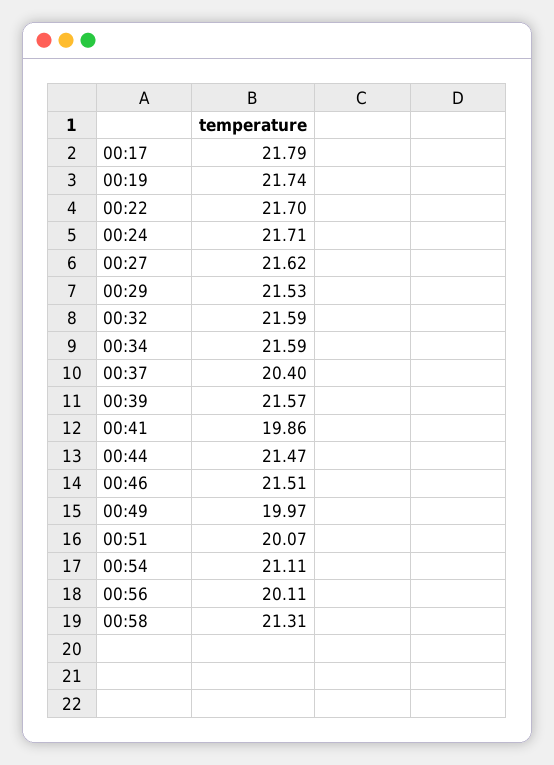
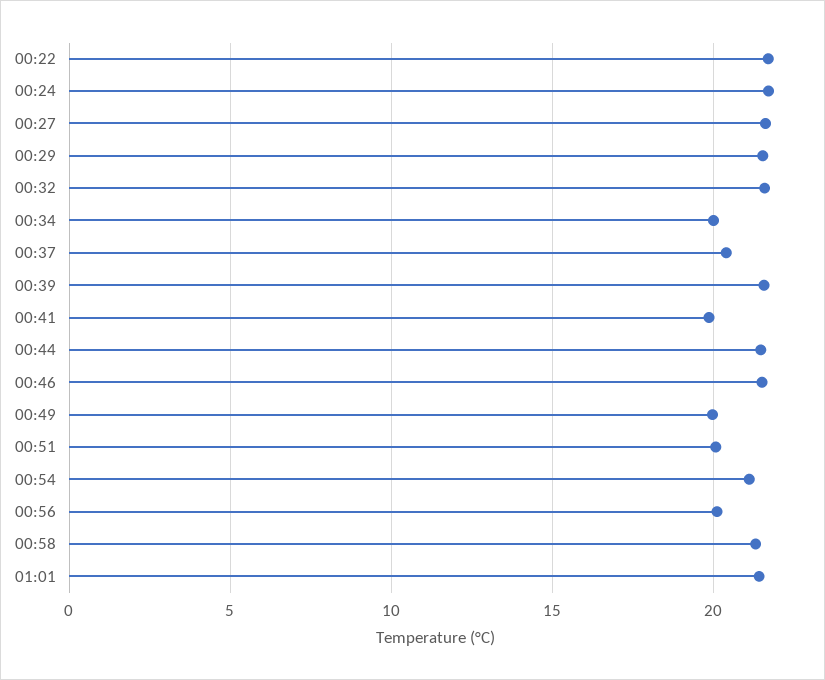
00:17: 21.79 -> none
00:19: 21.74 -> none
00:34: 21.59 -> 20
01:01: none -> 21.5

